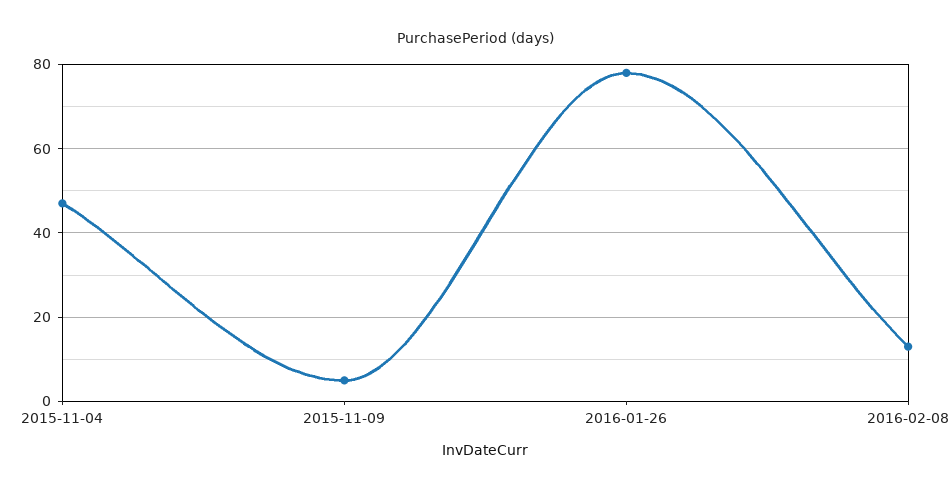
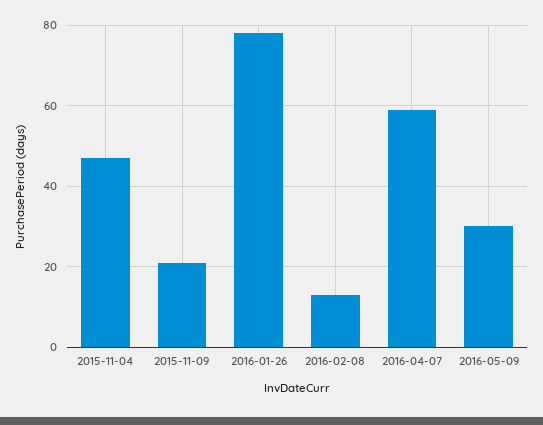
2015-11-09: 5 -> 20
2016-04-07: none -> 60
2016-05-09: none -> 30

